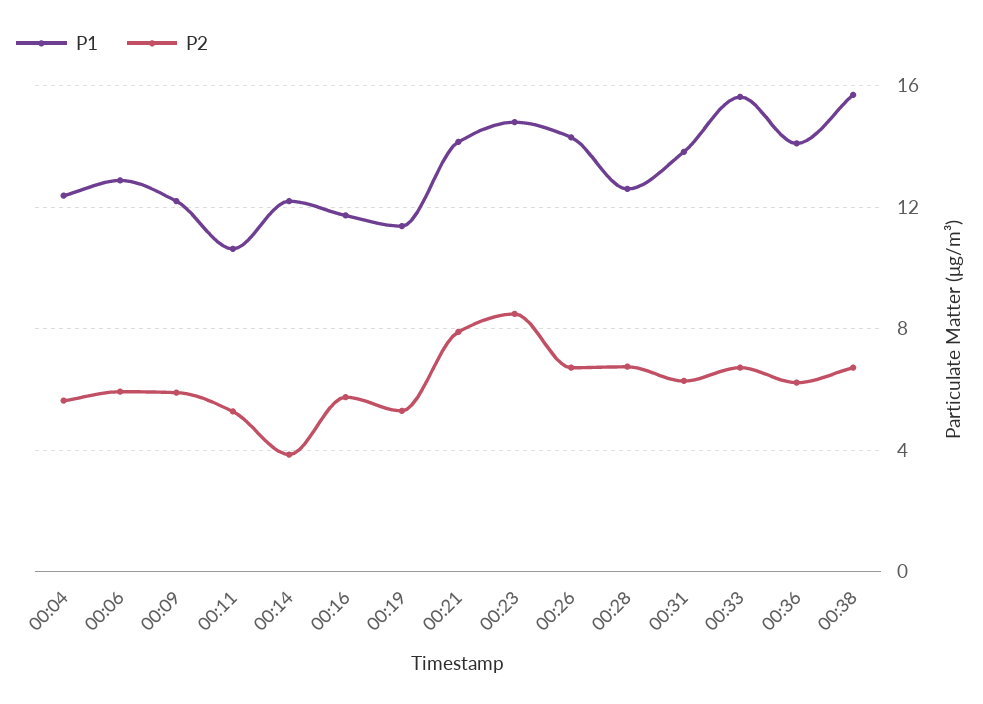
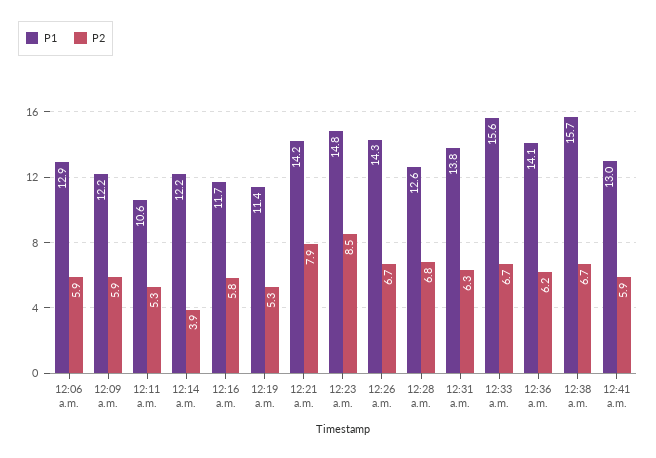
P1, 00:04: 12.5 -> none
P2, 00:04: 5.5 -> none
P1, 12:41 a.m.: none -> 13
P2, 12:41 a.m.: none -> 5.9

